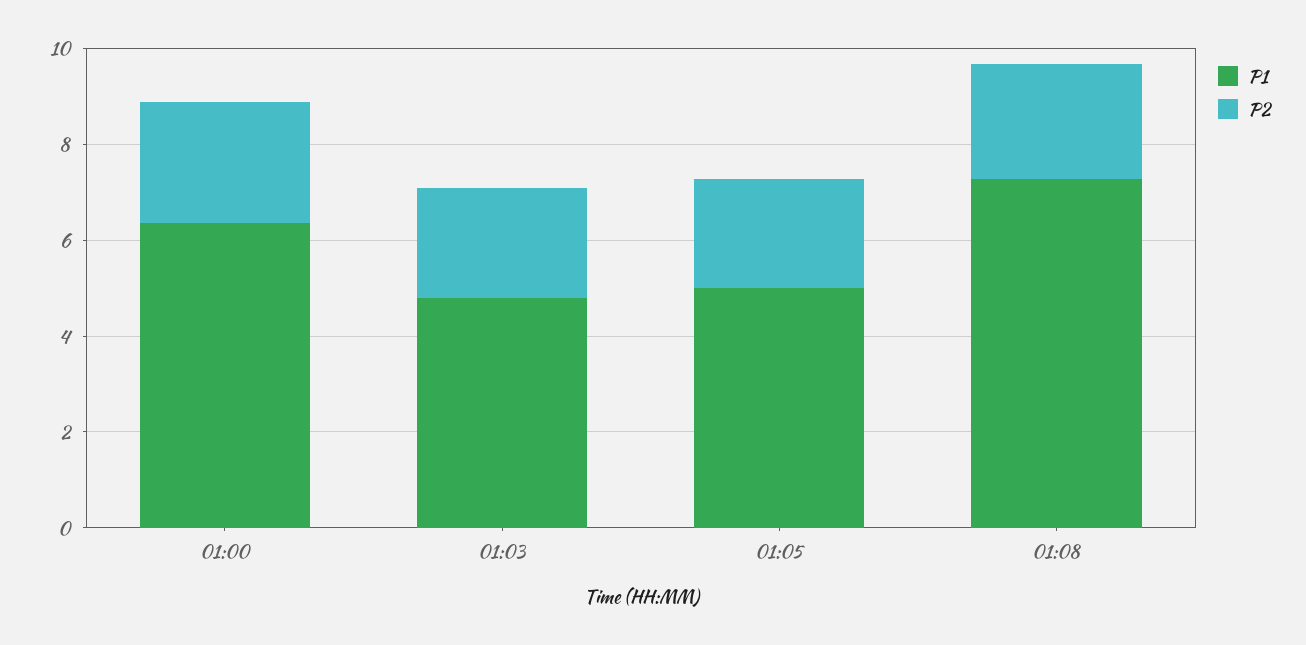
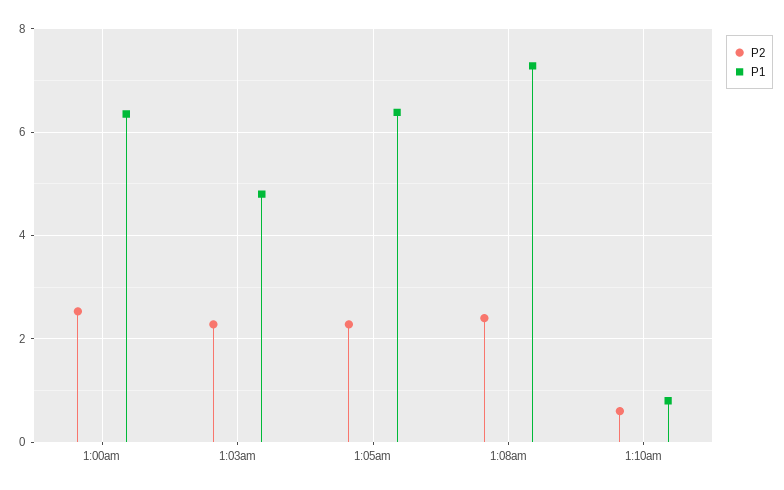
P1, 01:05: 5 -> 6.4
P2, 1:10am: none -> 0.6
P1, 1:10am: none -> 0.8

